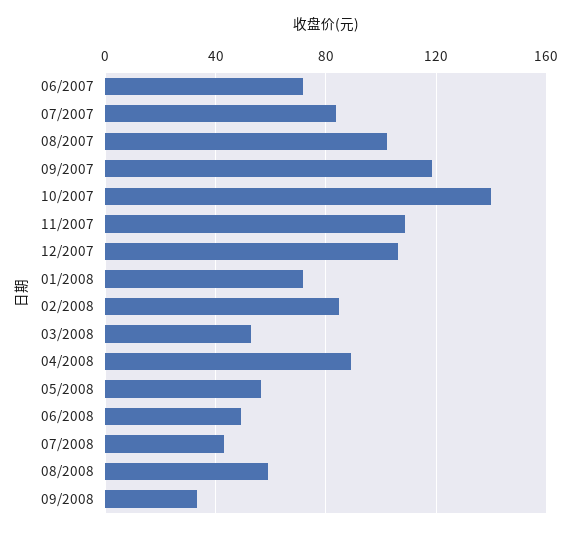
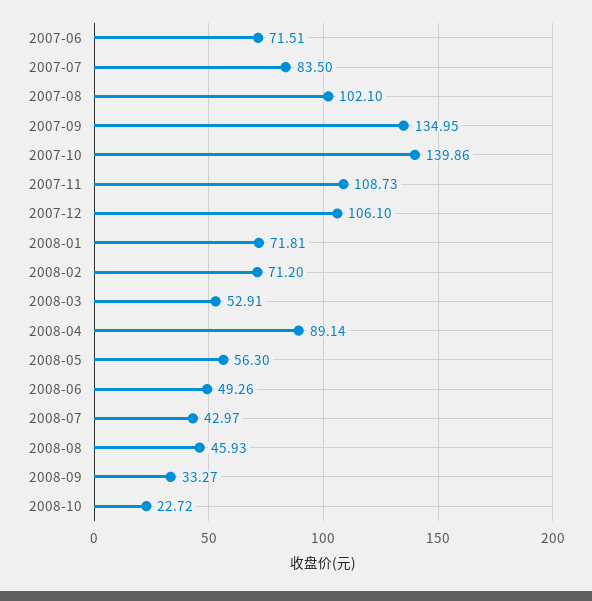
09/2007: 120 -> 134.95
02/2008: 85 -> 71.2
08/2008: 60 -> 45.93
2008-10: none -> 22.72

